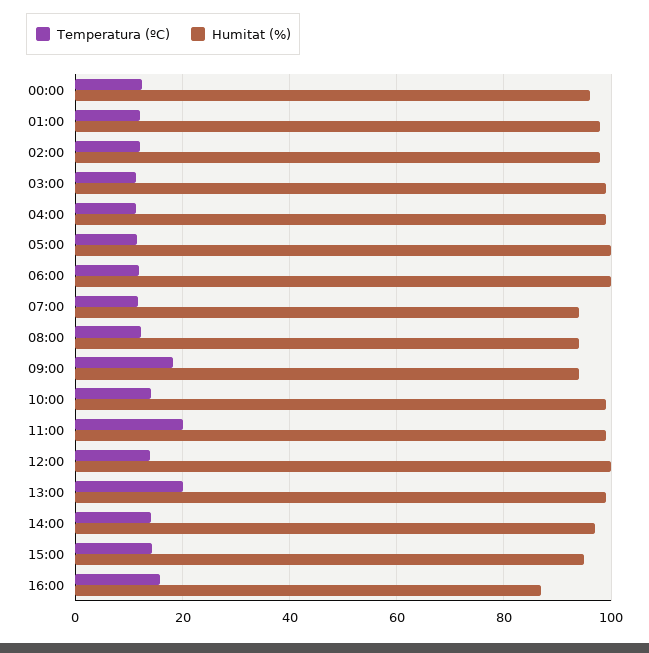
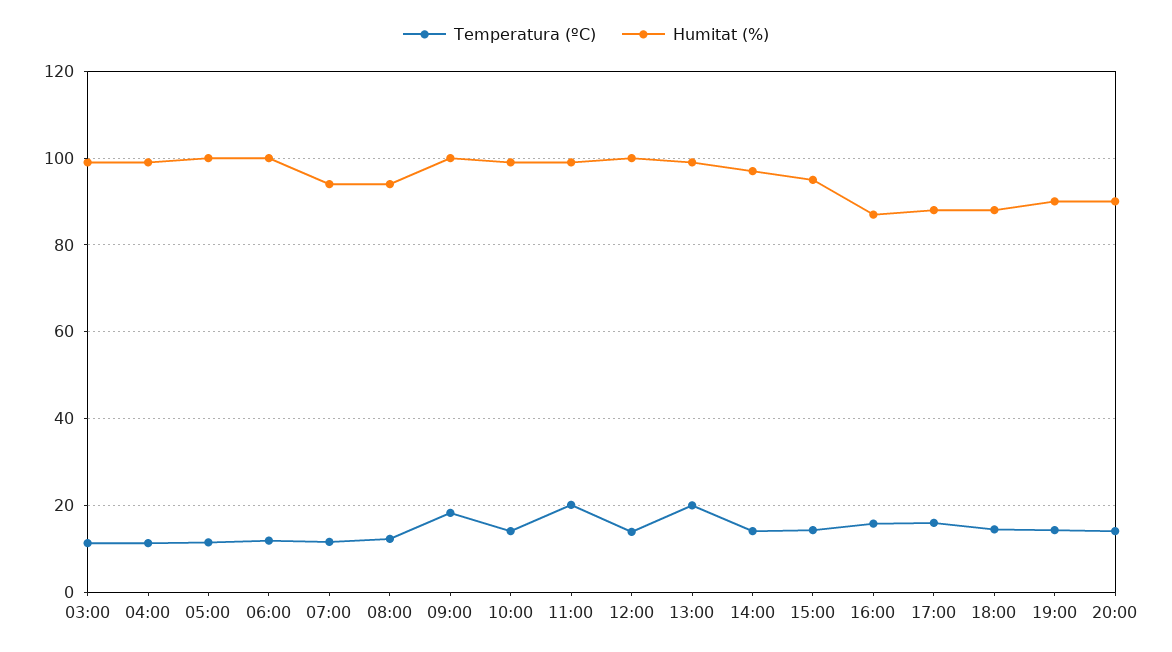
Temperatura (ºC), 00:00: 12 -> none
Humitat (%), 00:00: 96 -> none
Temperatura (ºC), 01:00: 12 -> none
Humitat (%), 01:00: 98 -> none
Temperatura (ºC), 02:00: 12 -> none
Humitat (%), 02:00: 98 -> none
Humitat (%), 09:00: 94 -> 100
Temperatura (ºC), 17:00: none -> 16
Humitat (%), 17:00: none -> 88
Temperatura (ºC), 18:00: none -> 14
Humitat (%), 18:00: none -> 88
Temperatura (ºC), 19:00: none -> 14
Humitat (%), 19:00: none -> 90
Temperatura (ºC), 20:00: none -> 14
Humitat (%), 20:00: none -> 90

